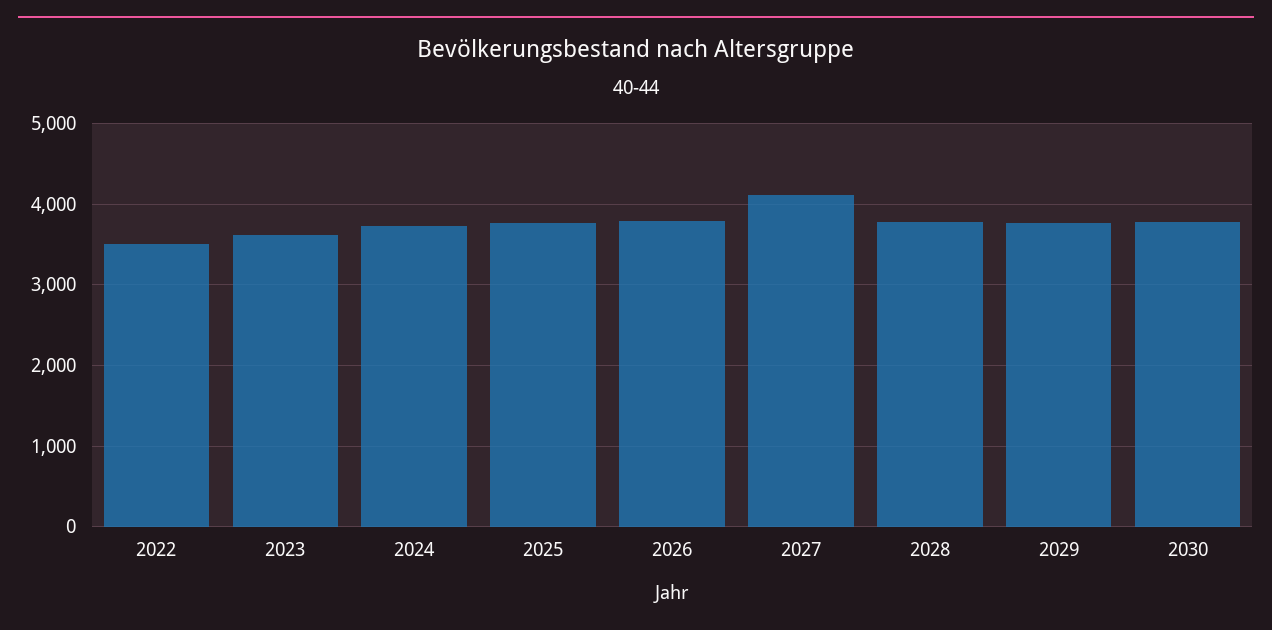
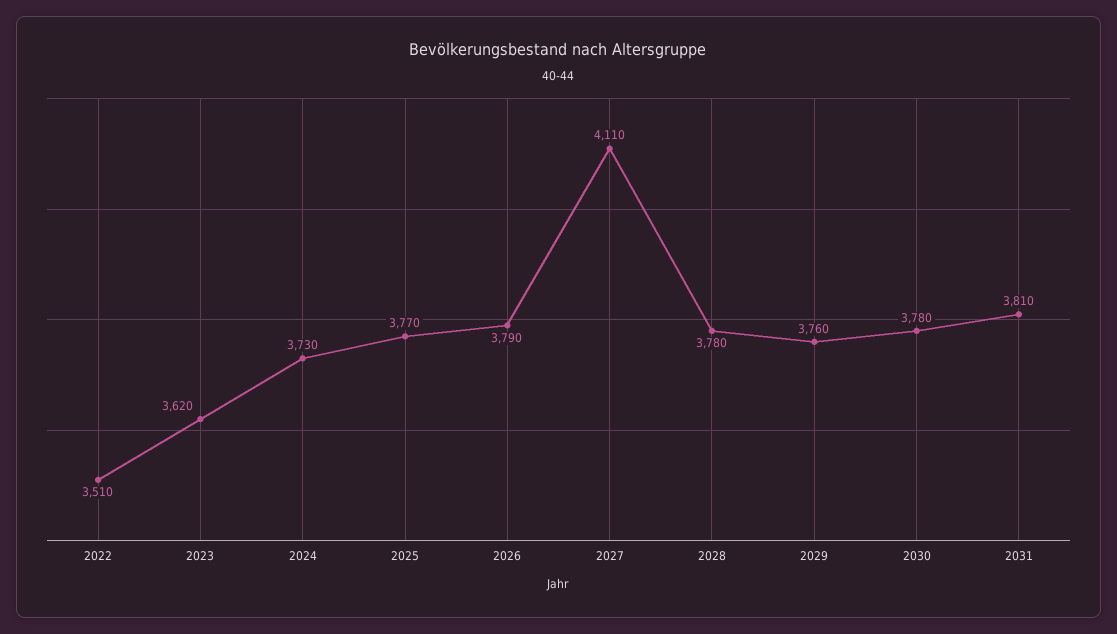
2031: none -> 3810

